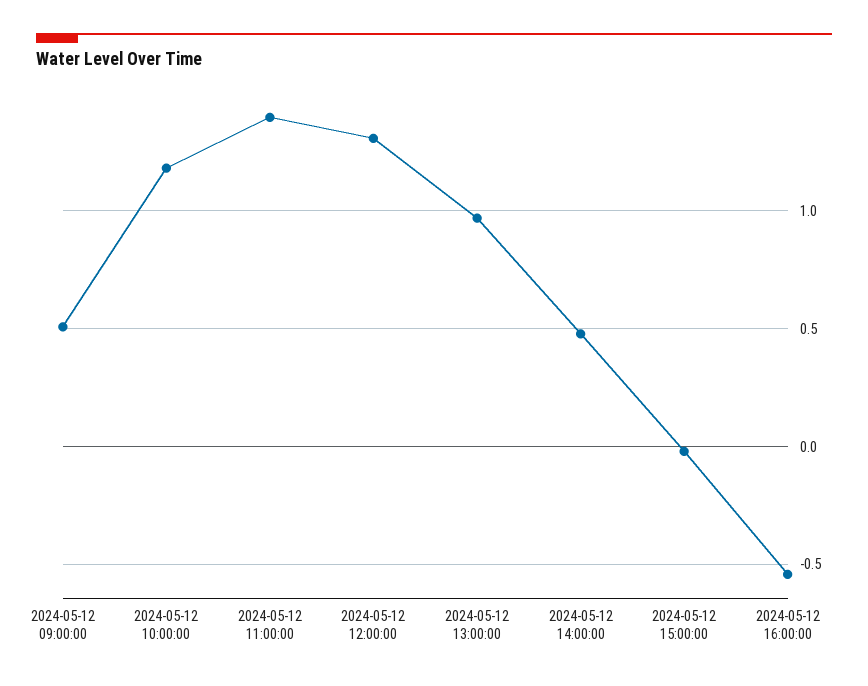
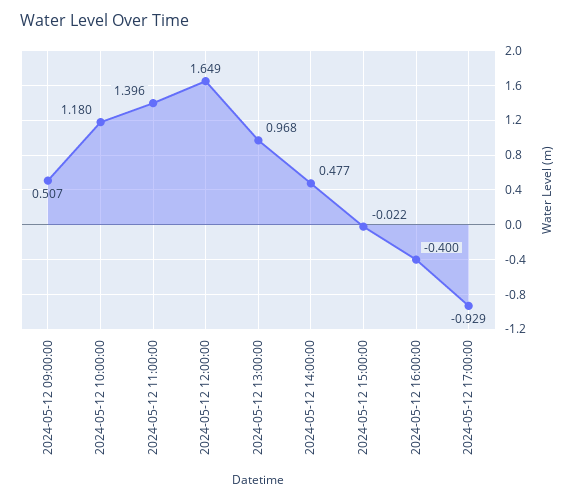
2024-05-12 12:00:00: 1.3 -> 1.649
2024-05-12 16:00:00: -0.55 -> -0.4
2024-05-12 17:00:00: none -> -0.929

